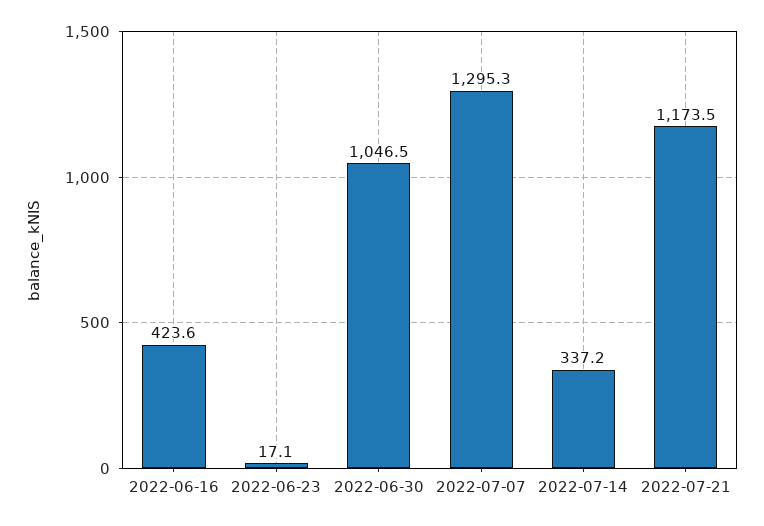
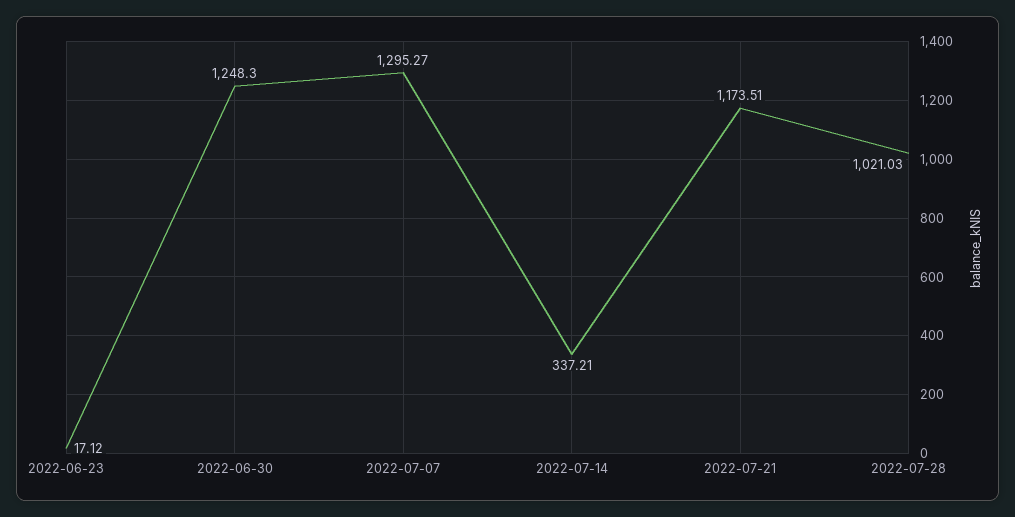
2022-06-16: 423.6 -> none
2022-06-30: 1046.5 -> 1248.3
2022-07-28: none -> 1021.03

